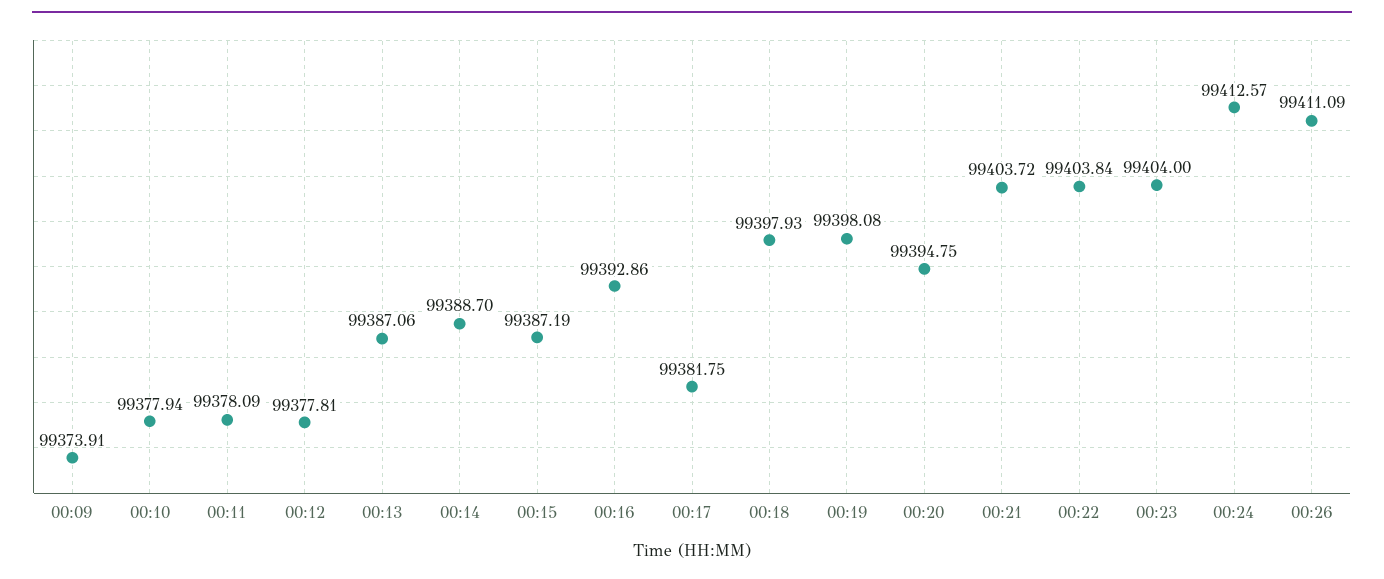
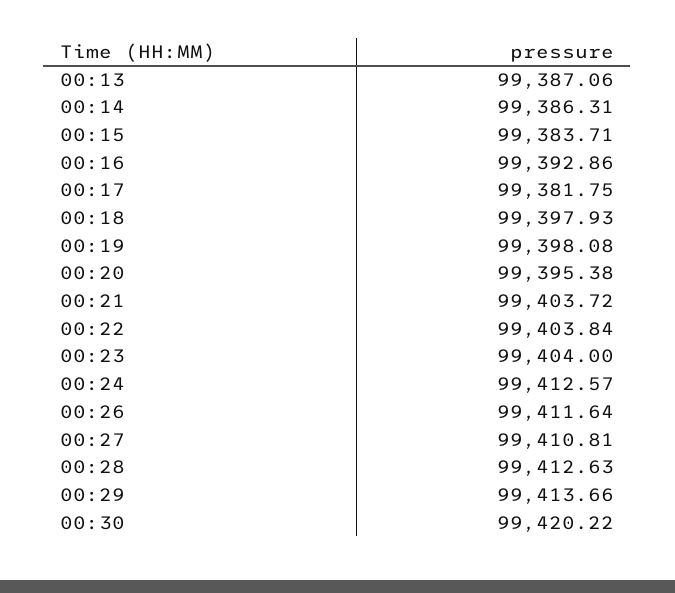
00:09: 99373.91 -> none
00:10: 99377.94 -> none
00:11: 99378.09 -> none
00:12: 99377.81 -> none
00:14: 99388.7 -> 99386.31
00:15: 99387.19 -> 99383.71
00:20: 99394.75 -> 99395.38
00:26: 99411.09 -> 99411.64
00:27: none -> 99410.81
00:28: none -> 99412.63
00:29: none -> 99413.66
00:30: none -> 99420.22

